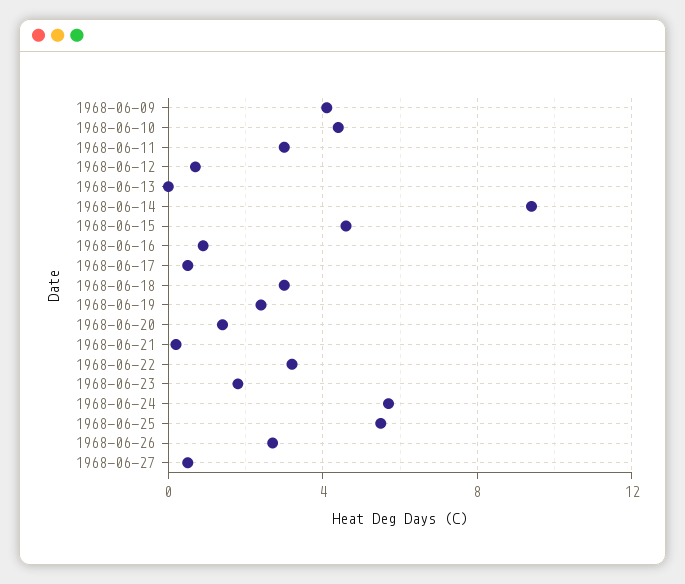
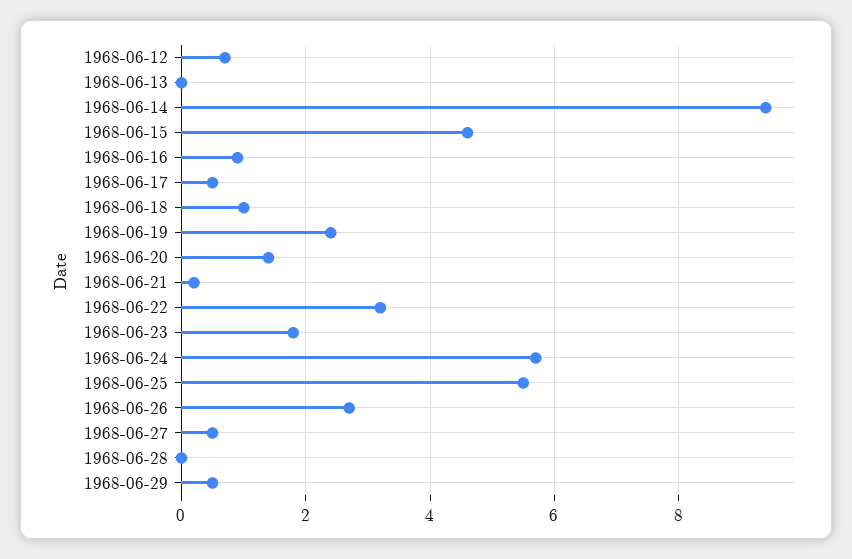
1968-06-09: 4 -> none
1968-06-10: 4.5 -> none
1968-06-11: 3 -> none
1968-06-18: 3 -> 1
1968-06-28: none -> 0
1968-06-29: none -> 0.5

